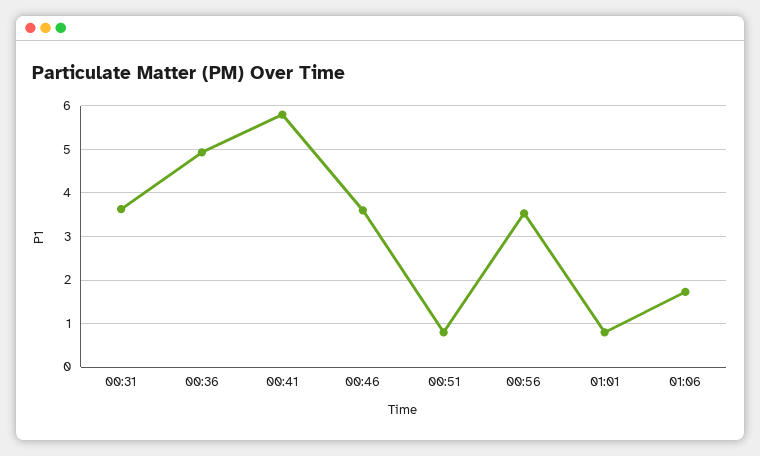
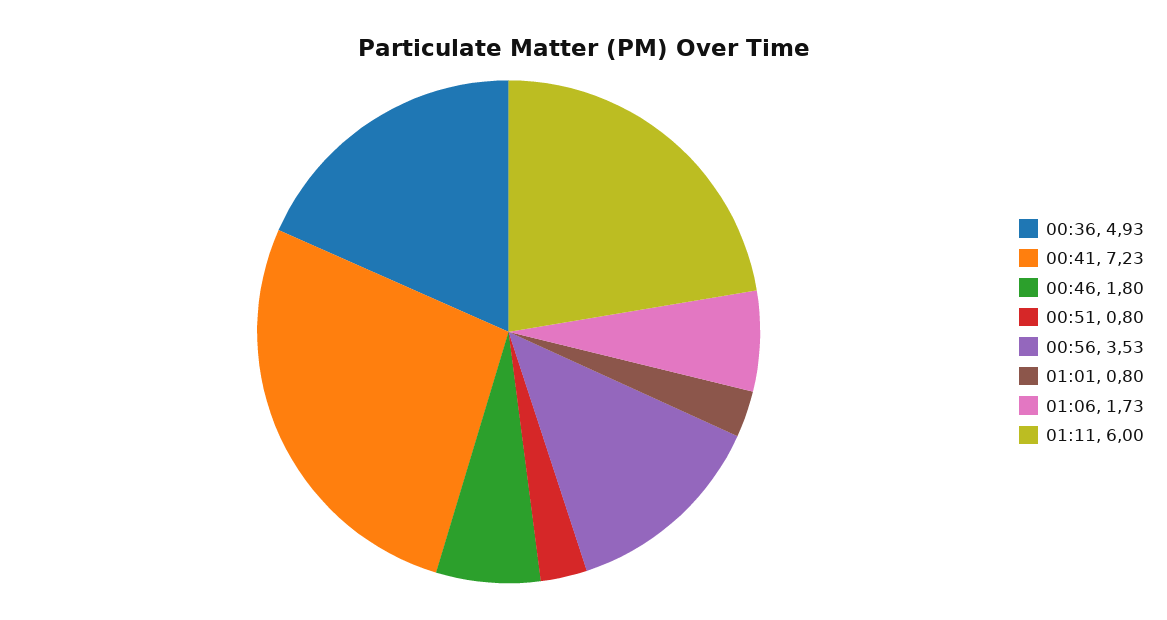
00:31: 3.6 -> none
00:41: 5.8 -> 7.23
00:46: 3.6 -> 1.8
01:11: none -> 6

